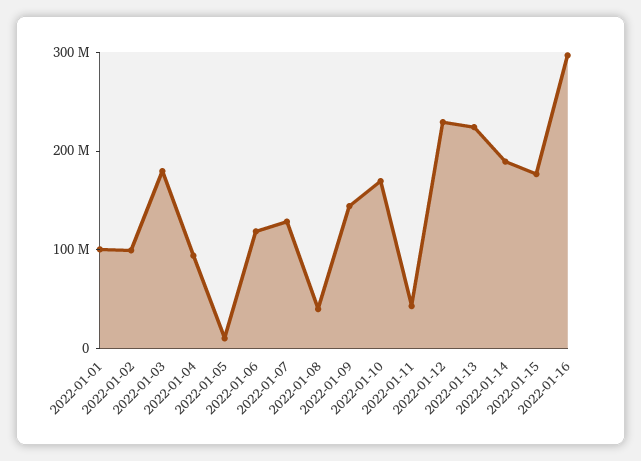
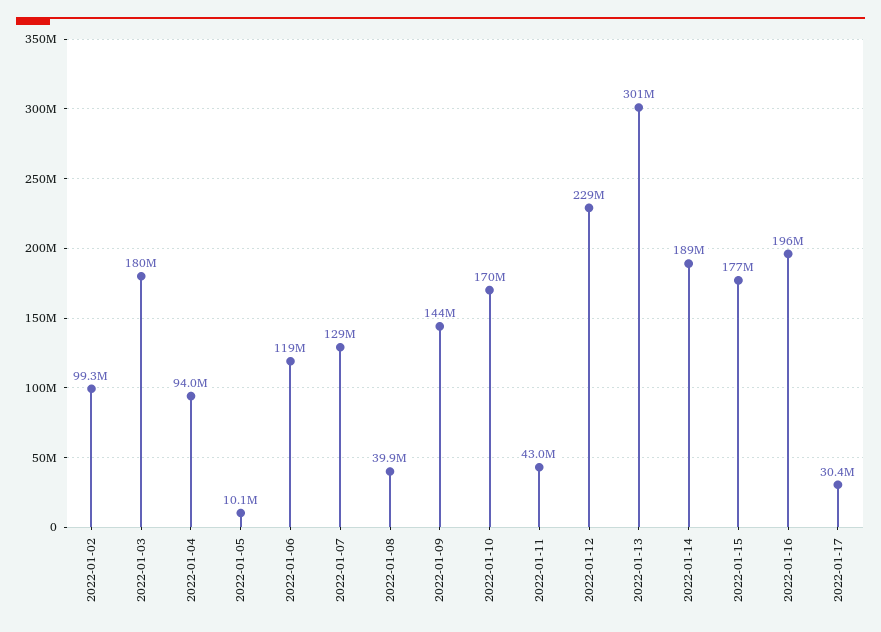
2022-01-01: 100000000 -> none
2022-01-13: 220000000 -> 301000000
2022-01-16: 300000000 -> 196000000
2022-01-17: none -> 30400000

